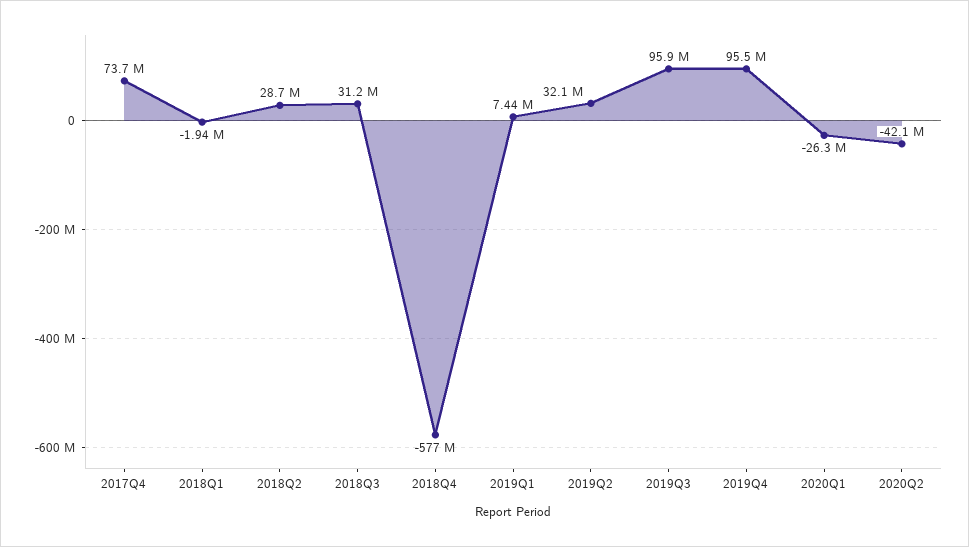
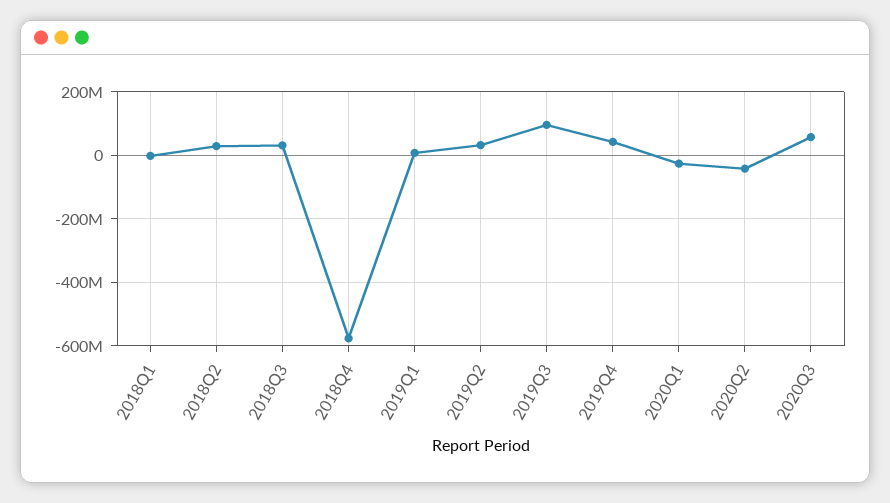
2017Q4: 73700000 -> none
2019Q4: 95500000 -> 40000000
2020Q3: none -> 60000000

